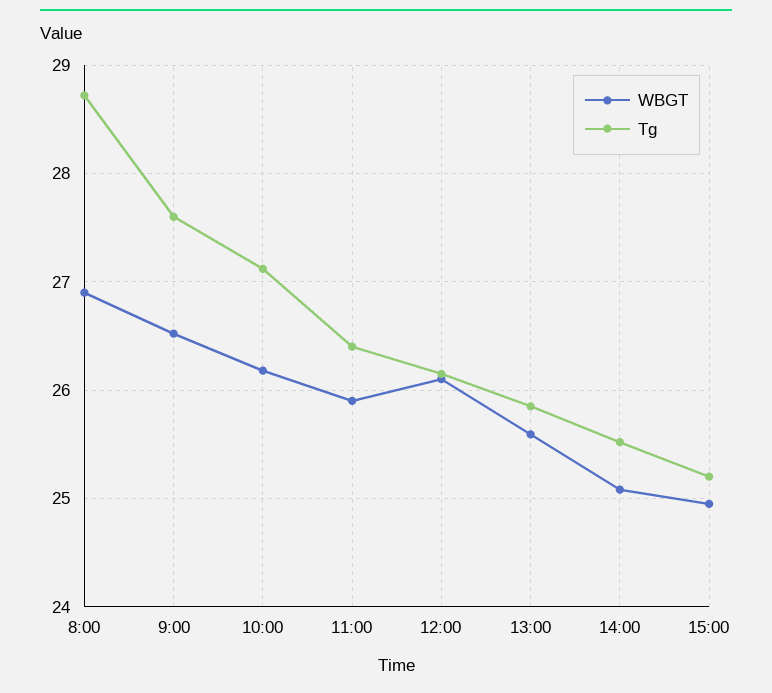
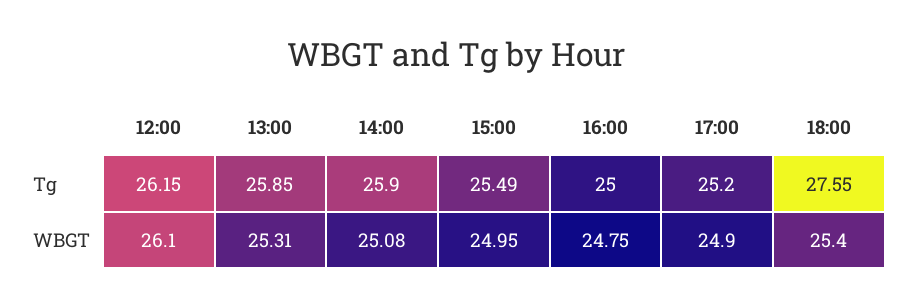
WBGT, 8:00: 26.9 -> none
Tg, 8:00: 28.7 -> none
WBGT, 9:00: 26.5 -> none
Tg, 9:00: 27.6 -> none
WBGT, 10:00: 26.2 -> none
Tg, 10:00: 27.1 -> none
WBGT, 11:00: 25.9 -> none
Tg, 11:00: 26.4 -> none
WBGT, 13:00: 25.6 -> 25.31
Tg, 14:00: 25.5 -> 25.9
Tg, 15:00: 25.2 -> 25.49
Tg, 16:00: none -> 25
Tg, 17:00: none -> 25.2
Tg, 18:00: none -> 27.55
WBGT, 16:00: none -> 24.75
WBGT, 17:00: none -> 24.9
WBGT, 18:00: none -> 25.4

